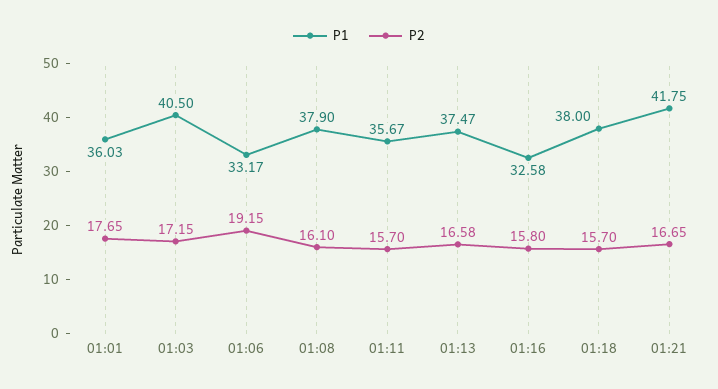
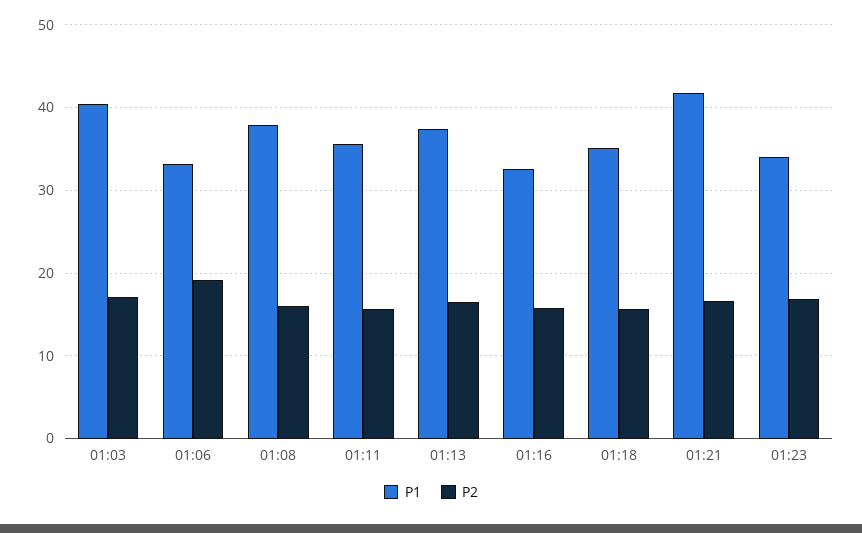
P1, 01:01: 36.03 -> none
P2, 01:01: 17.65 -> none
P1, 01:18: 38 -> 35
P1, 01:23: none -> 34
P2, 01:23: none -> 17

